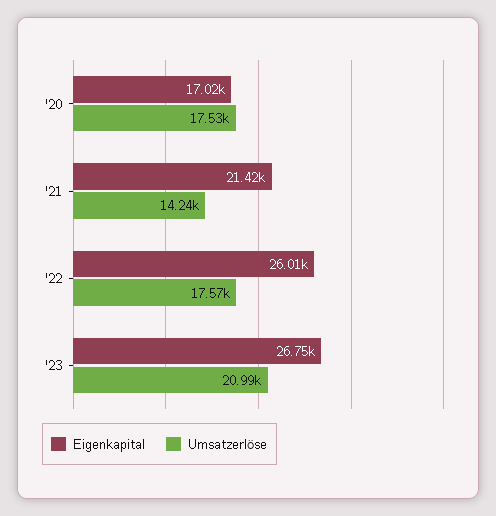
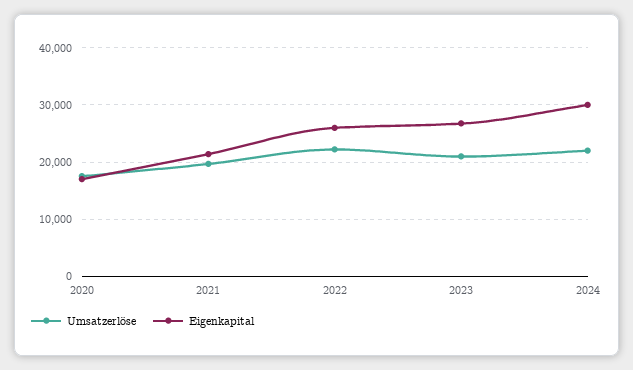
Umsatzerlöse, '21: 14240 -> 20000
Umsatzerlöse, '22: 17570 -> 22000
Umsatzerlöse, 2024: none -> 22000
Eigenkapital, 2024: none -> 30000

